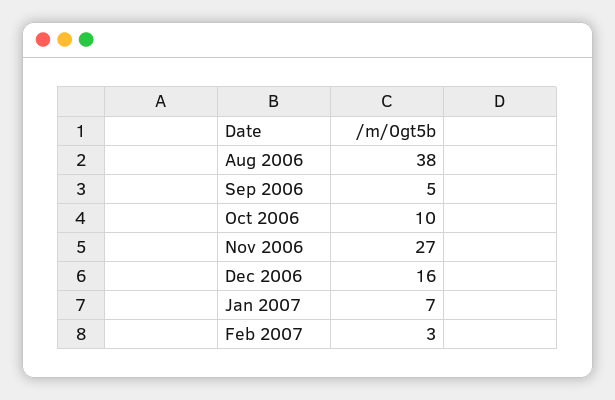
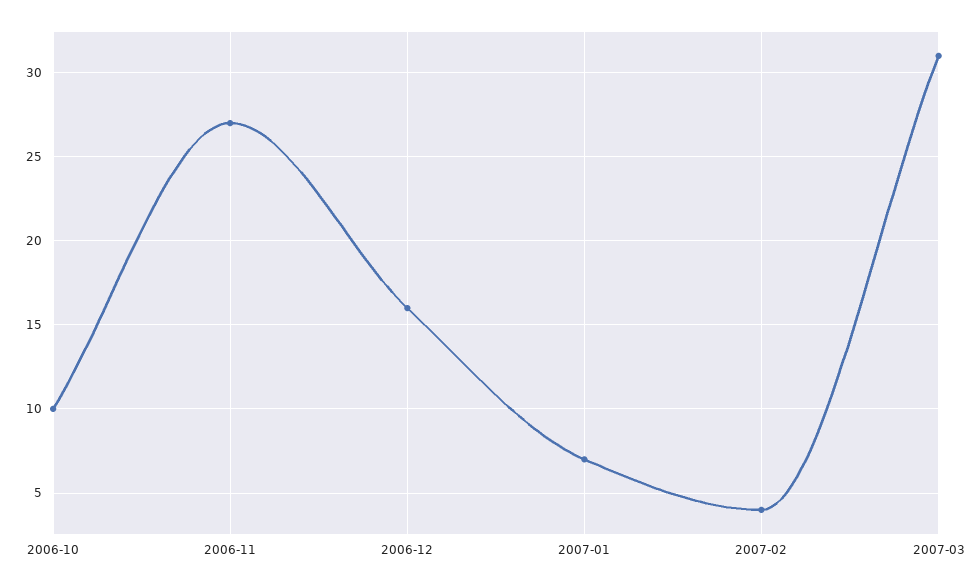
Aug 2006: 38 -> none
Sep 2006: 5 -> none
Feb 2007: 3 -> 4
2007-03: none -> 31

